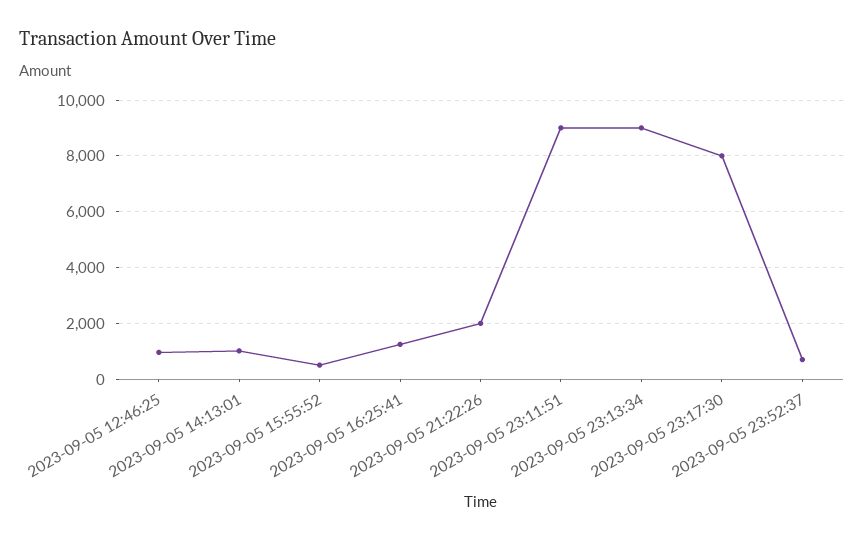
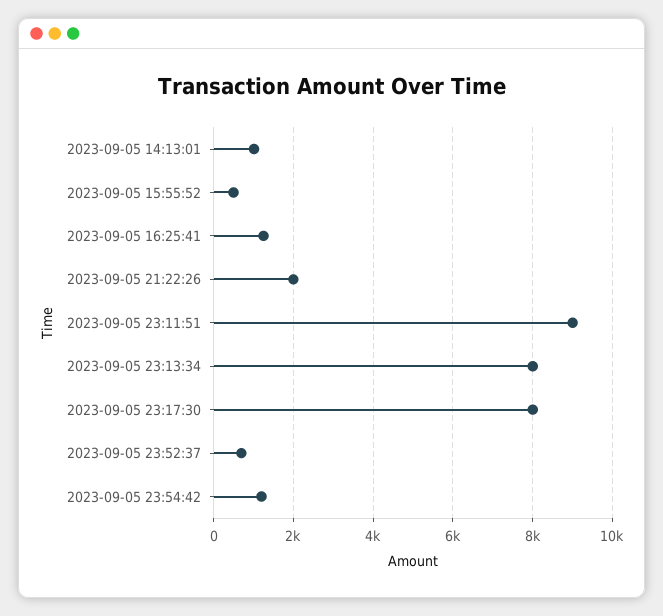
2023-09-05 12:46:25: 1000 -> none
2023-09-05 23:13:34: 9000 -> 8000
2023-09-05 23:54:42: none -> 1200

